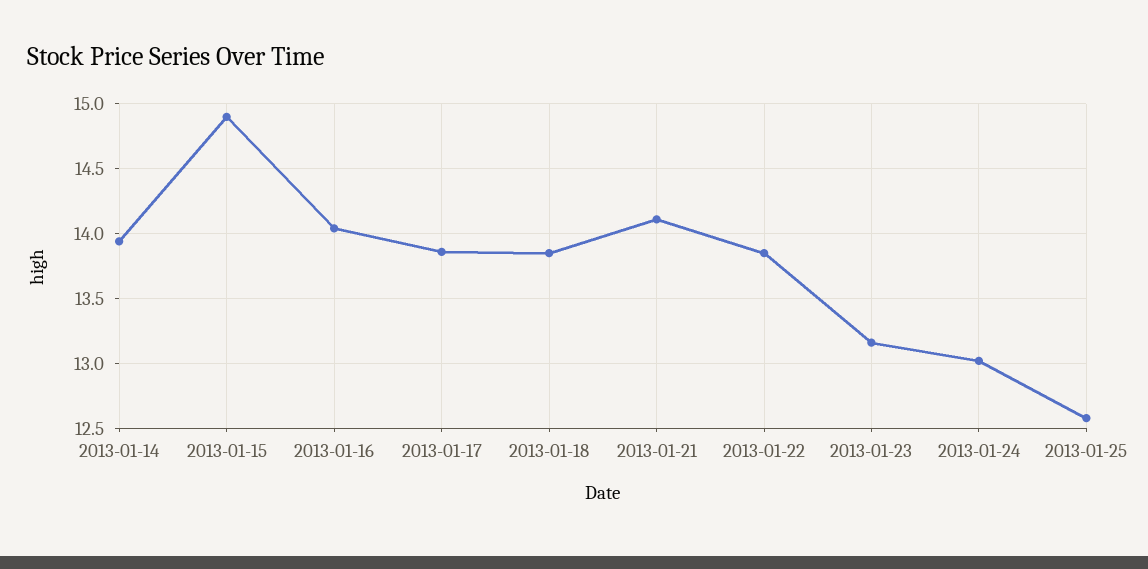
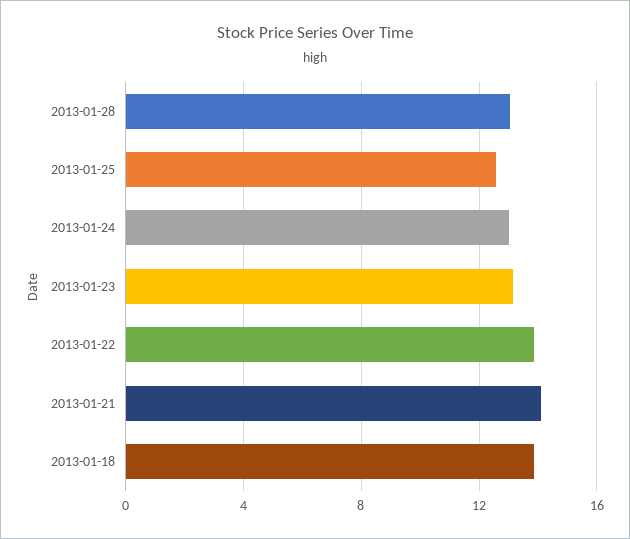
2013-01-14: 13.95 -> none
2013-01-15: 14.9 -> none
2013-01-16: 14.05 -> none
2013-01-17: 13.85 -> none
2013-01-28: none -> 13

